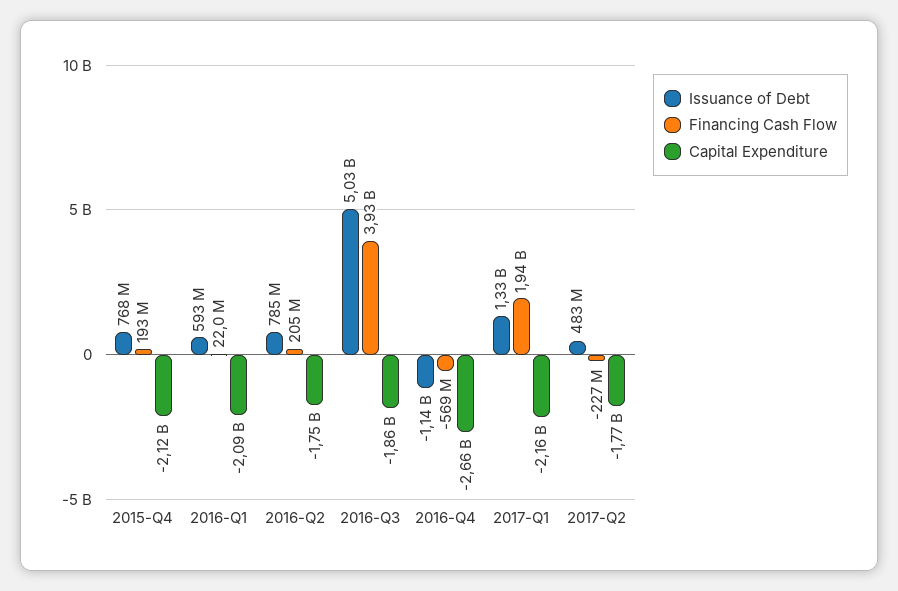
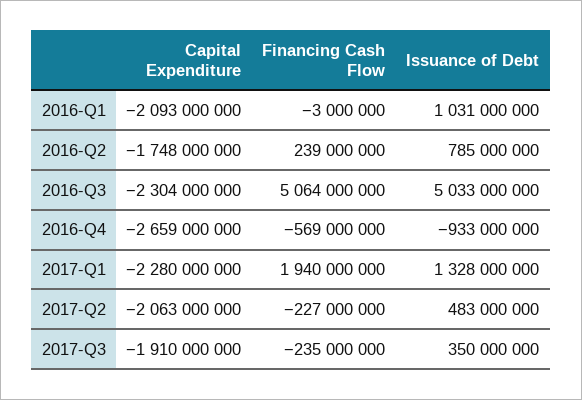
Issuance of Debt, 2015-Q4: 768000000 -> none
Financing Cash Flow, 2015-Q4: 193000000 -> none
Capital Expenditure, 2015-Q4: -2120000000 -> none
Issuance of Debt, 2016-Q1: 593000000 -> 1031000000
Financing Cash Flow, 2016-Q1: 22000000 -> -3000000
Financing Cash Flow, 2016-Q2: 205000000 -> 239000000
Financing Cash Flow, 2016-Q3: 3930000000 -> 5064000000
Capital Expenditure, 2016-Q3: -1860000000 -> -2304000000
Issuance of Debt, 2016-Q4: -1140000000 -> -933000000
Capital Expenditure, 2017-Q1: -2160000000 -> -2280000000
Capital Expenditure, 2017-Q2: -1770000000 -> -2063000000
Capital Expenditure, 2017-Q3: none -> -1910000000
Financing Cash Flow, 2017-Q3: none -> -235000000
Issuance of Debt, 2017-Q3: none -> 350000000

